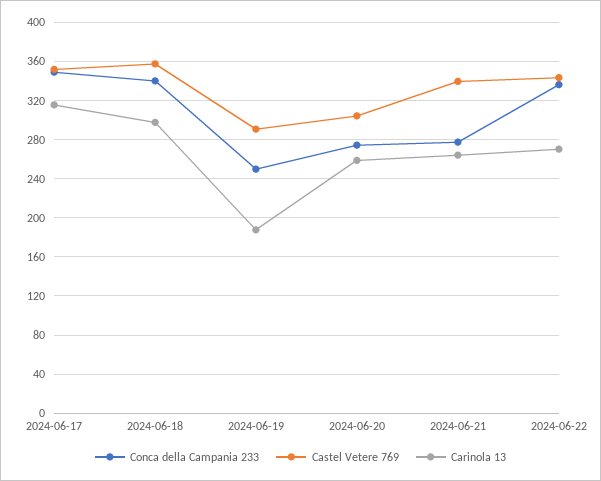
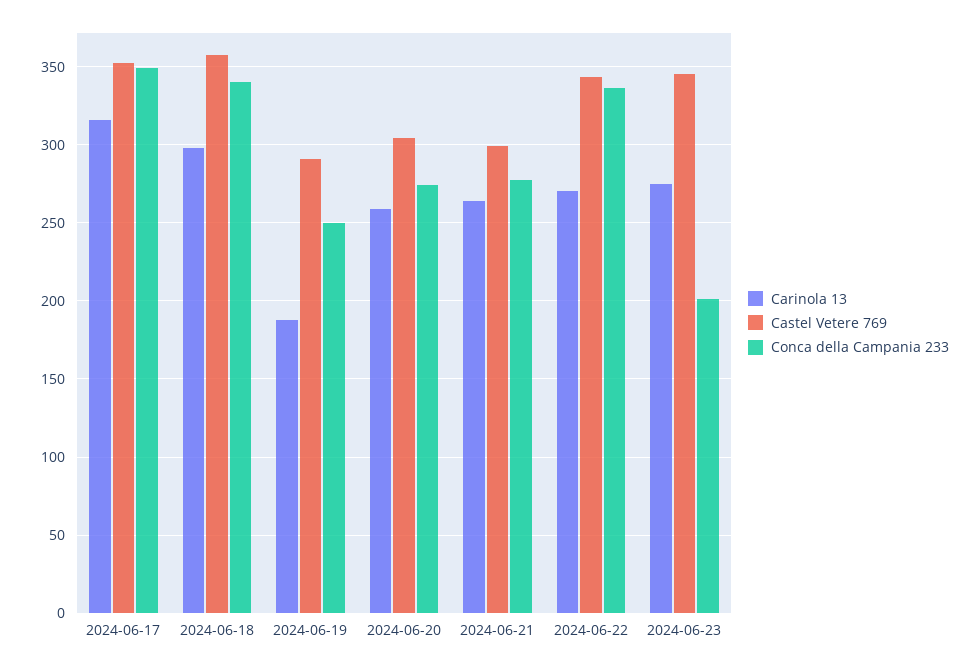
Castel Vetere 769, 2024-06-21: 340 -> 300
Carinola 13, 2024-06-23: none -> 275
Castel Vetere 769, 2024-06-23: none -> 345
Conca della Campania 233, 2024-06-23: none -> 200

